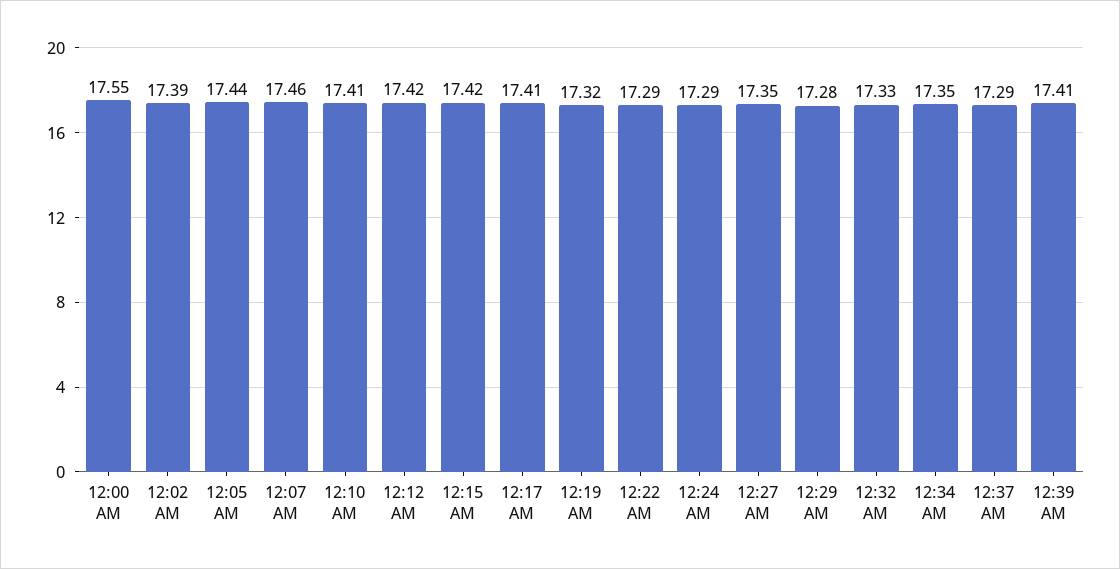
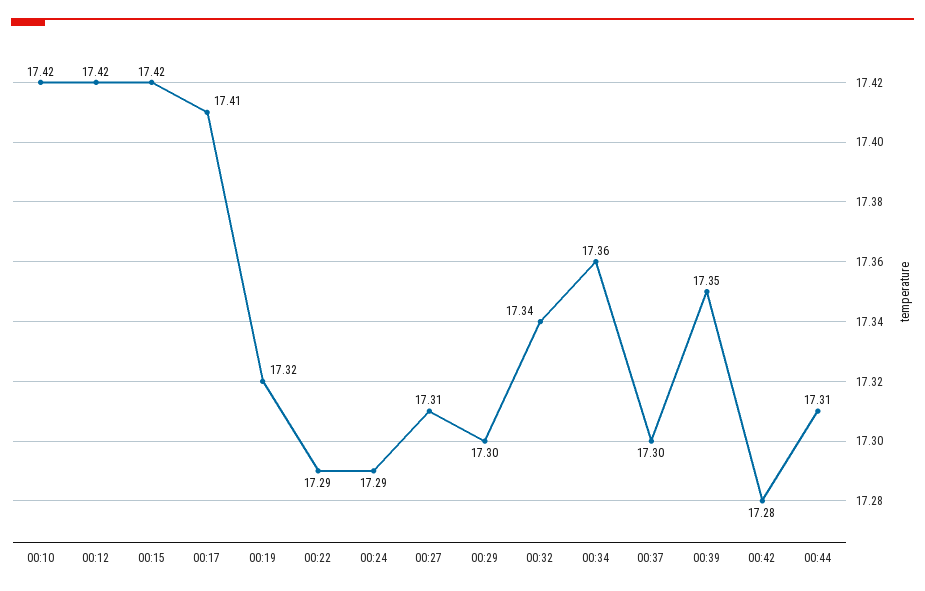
12:00 AM: 17.55 -> none
12:02 AM: 17.39 -> none
12:05 AM: 17.44 -> none
12:07 AM: 17.46 -> none
12:10 AM: 17.41 -> 17.42
12:27 AM: 17.35 -> 17.31
12:29 AM: 17.28 -> 17.3
12:32 AM: 17.33 -> 17.34
12:34 AM: 17.35 -> 17.36
12:37 AM: 17.29 -> 17.3
12:39 AM: 17.41 -> 17.35
00:42: none -> 17.28
00:44: none -> 17.31

